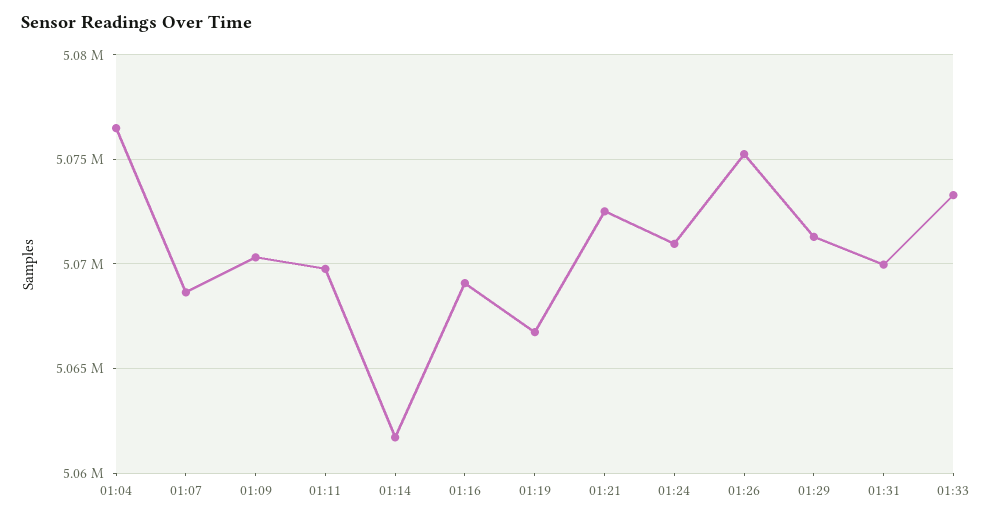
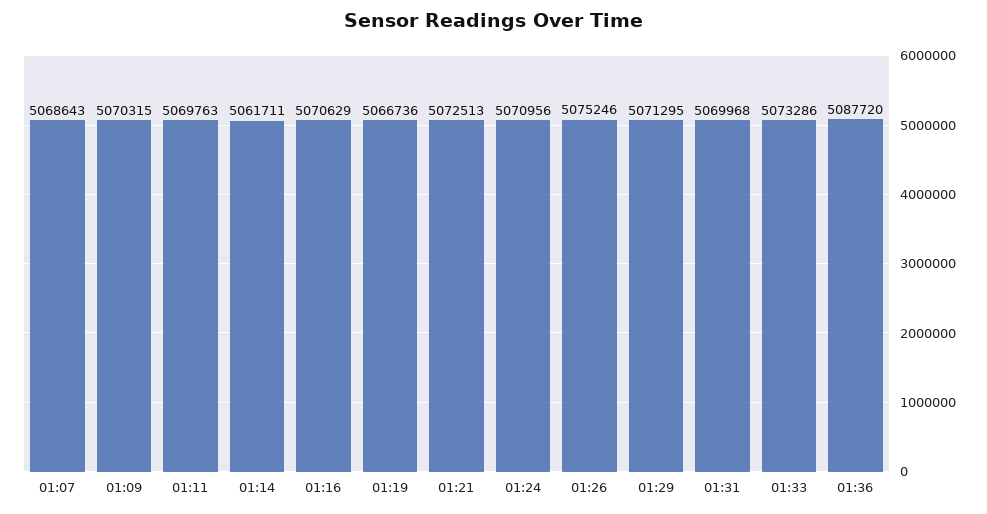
01:04: 5076500 -> none
01:16: 5069000 -> 5070629
01:36: none -> 5087720

